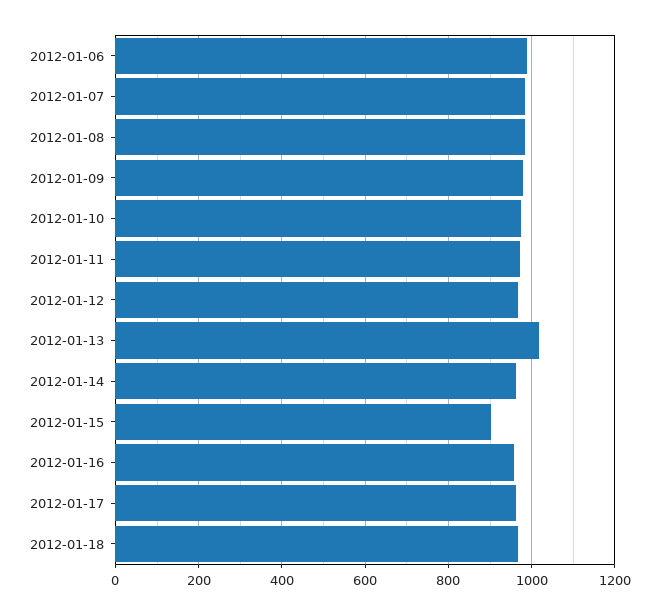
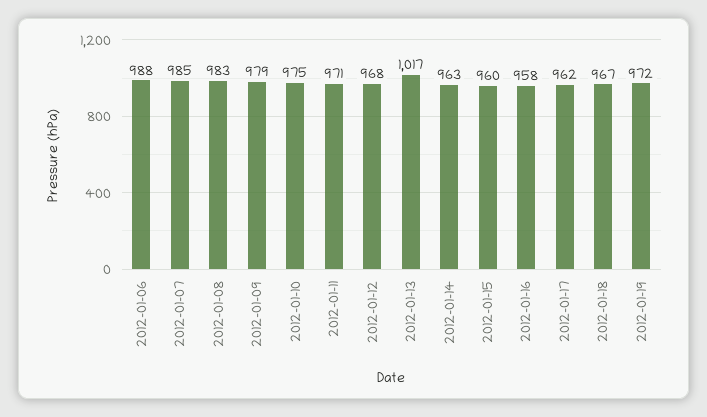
2012-01-15: 900 -> 960
2012-01-19: none -> 972

